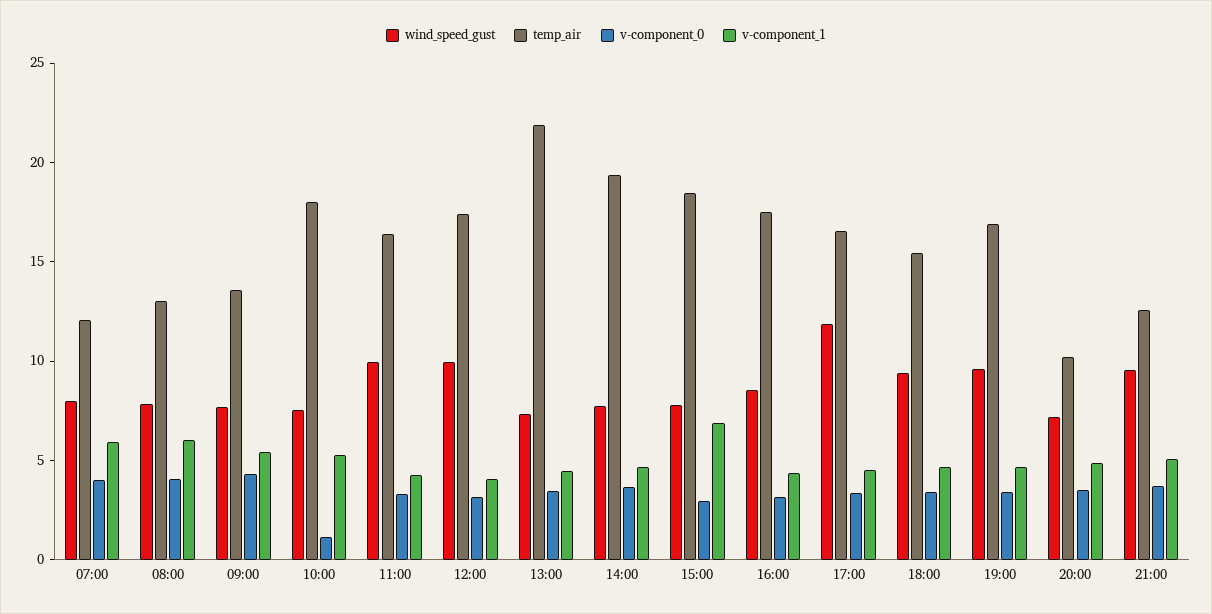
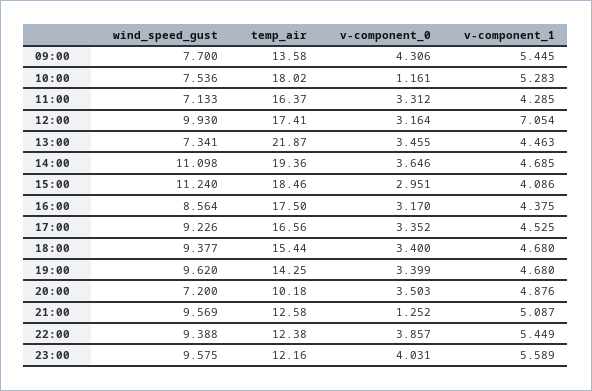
wind_speed_gust, 07:00: 8 -> none
temp_air, 07:00: 12 -> none
v-component_0, 07:00: 4 -> none
v-component_1, 07:00: 6 -> none
wind_speed_gust, 08:00: 8 -> none
temp_air, 08:00: 13 -> none
v-component_0, 08:00: 4 -> none
v-component_1, 08:00: 6 -> none
wind_speed_gust, 11:00: 10 -> 7.133
v-component_1, 12:00: 4 -> 7.054
wind_speed_gust, 14:00: 8 -> 11.098
wind_speed_gust, 15:00: 8 -> 11.24
v-component_1, 15:00: 7 -> 4.086
wind_speed_gust, 17:00: 12 -> 9.226
temp_air, 19:00: 17 -> 14.25
v-component_0, 21:00: 4 -> 1.252
wind_speed_gust, 22:00: none -> 9.388
temp_air, 22:00: none -> 12.38
v-component_0, 22:00: none -> 3.857
v-component_1, 22:00: none -> 5.449
wind_speed_gust, 23:00: none -> 9.575
temp_air, 23:00: none -> 12.16
v-component_0, 23:00: none -> 4.031
v-component_1, 23:00: none -> 5.589

